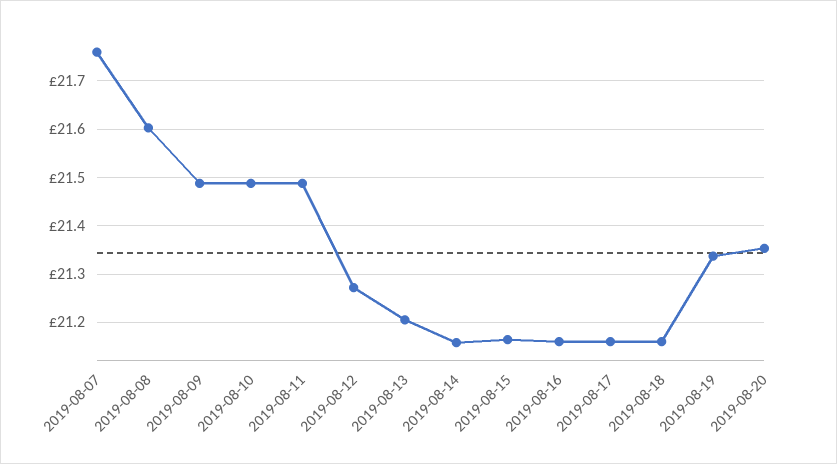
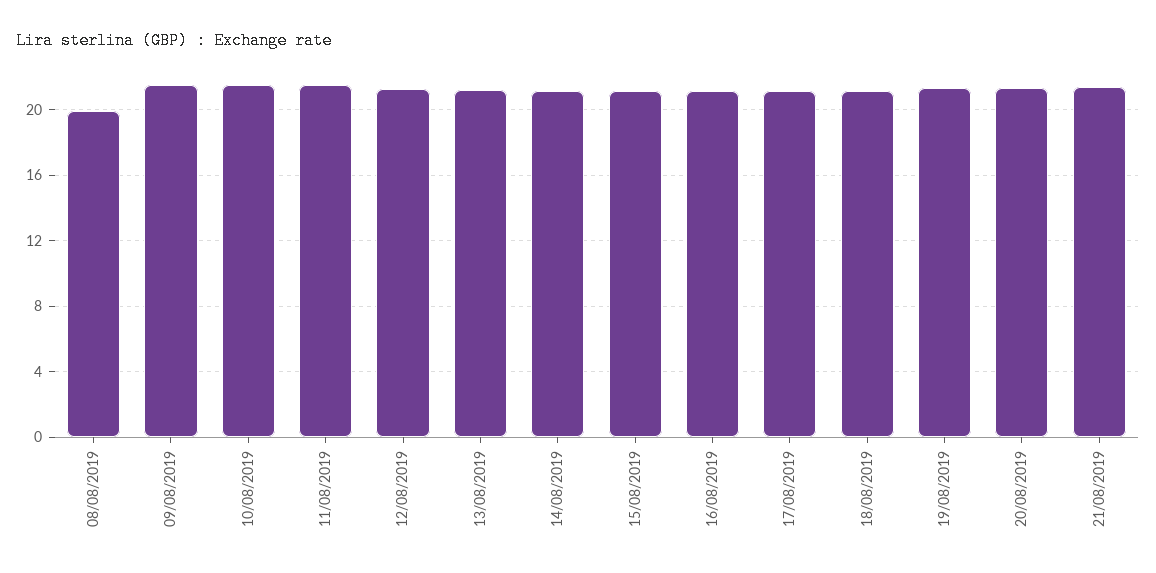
2019-08-07: 21.76 -> none
2019-08-08: 21.6 -> 20
21/08/2019: none -> 21.5

